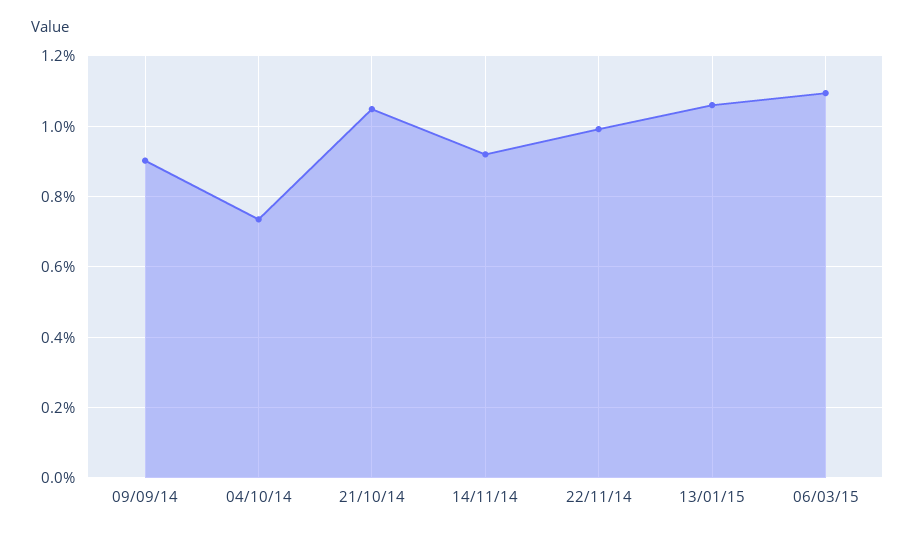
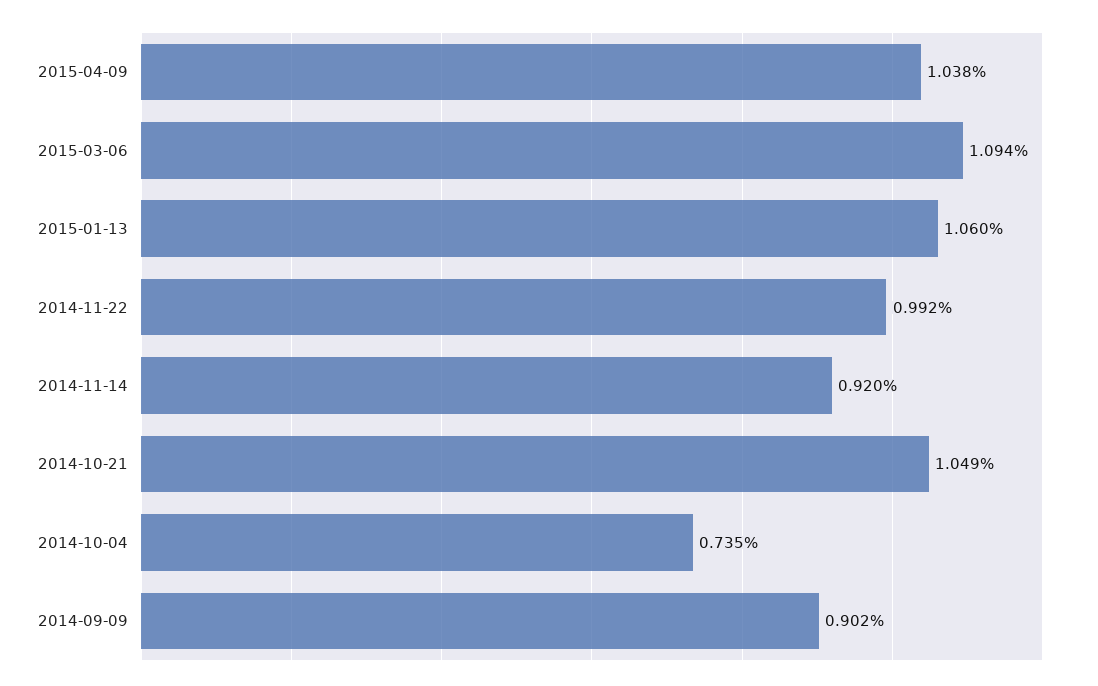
2015-04-09: none -> 1.038

